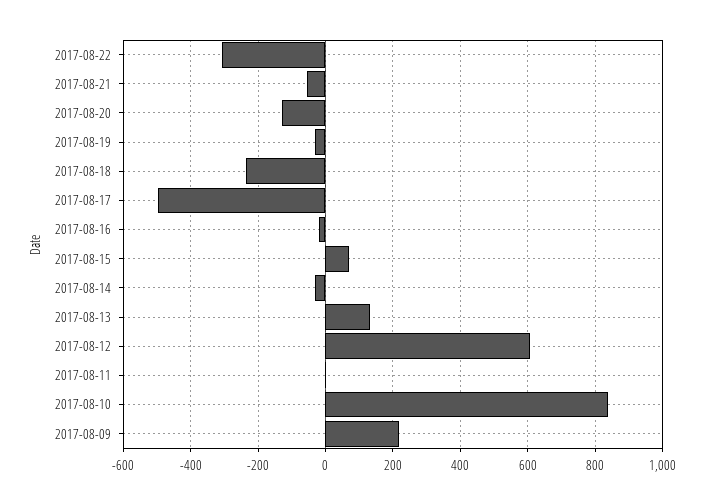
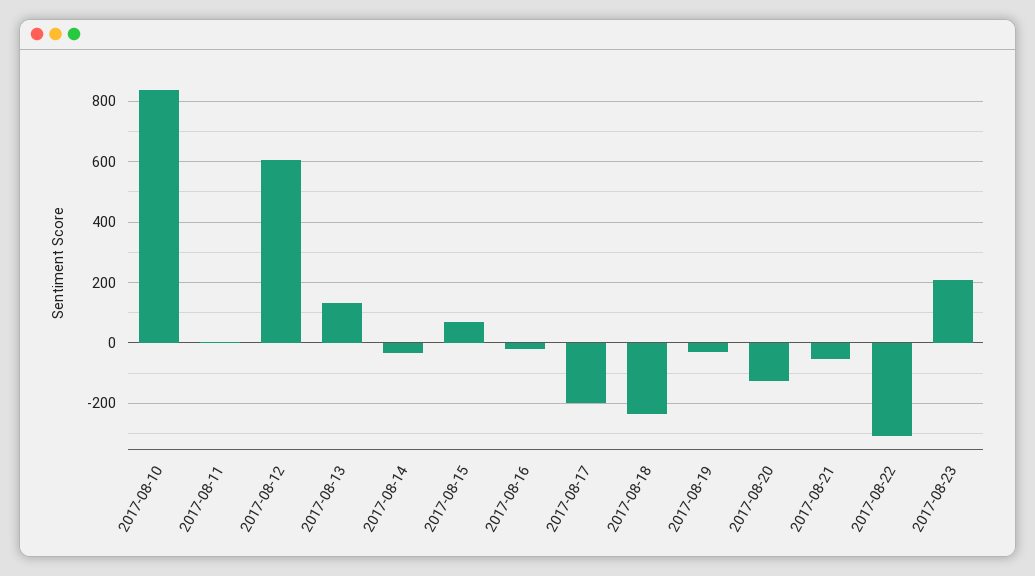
2017-08-17: -500 -> -200
2017-08-09: 220 -> none
2017-08-23: none -> 200

